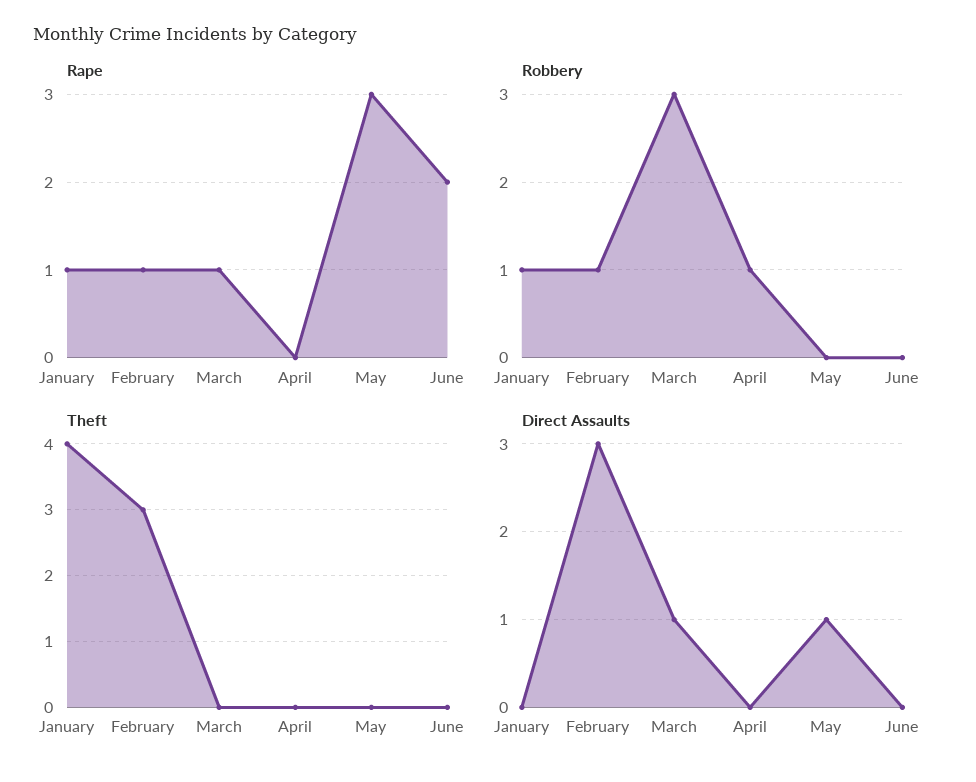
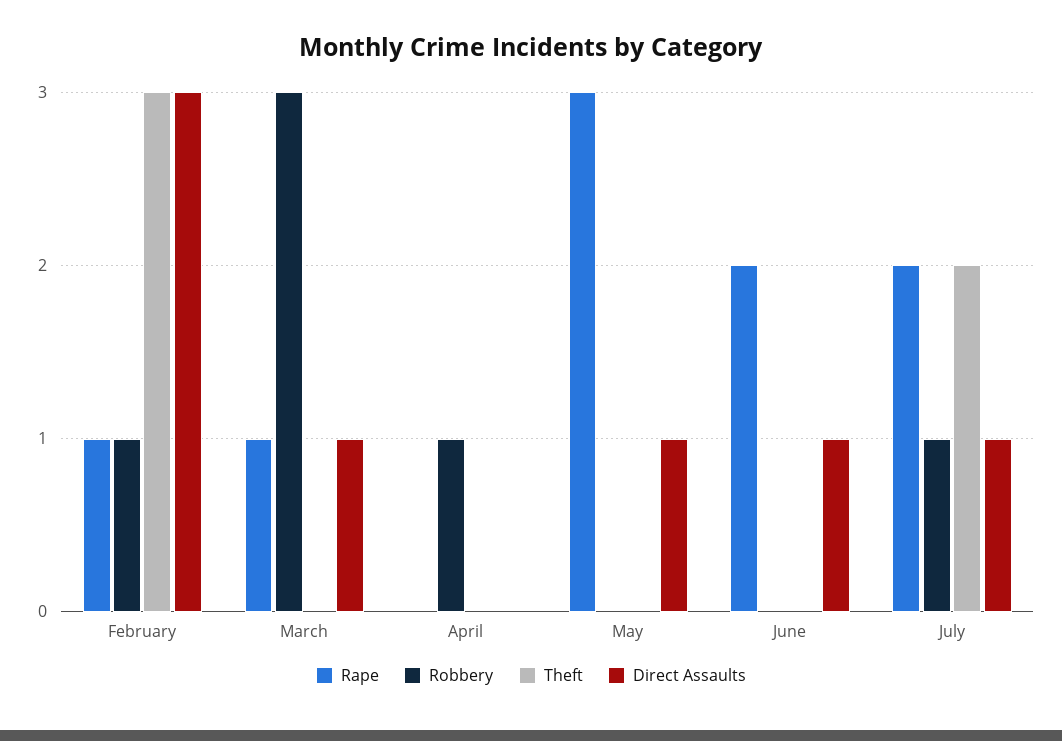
Rape, January: 1 -> none
Robbery, January: 1 -> none
Theft, January: 4 -> none
Direct Assaults, January: 0 -> none
Direct Assaults, June: 0 -> 1
Rape, July: none -> 2
Robbery, July: none -> 1
Theft, July: none -> 2
Direct Assaults, July: none -> 1

